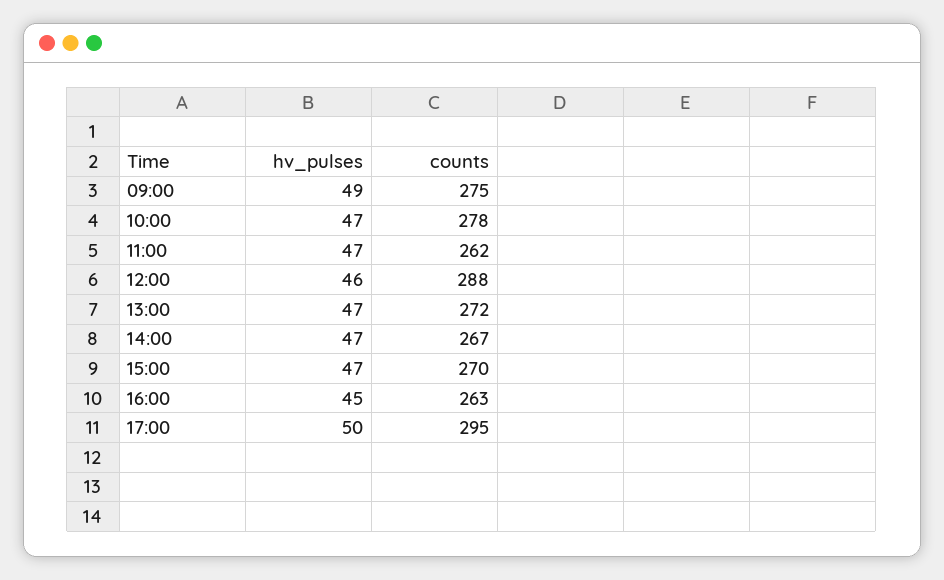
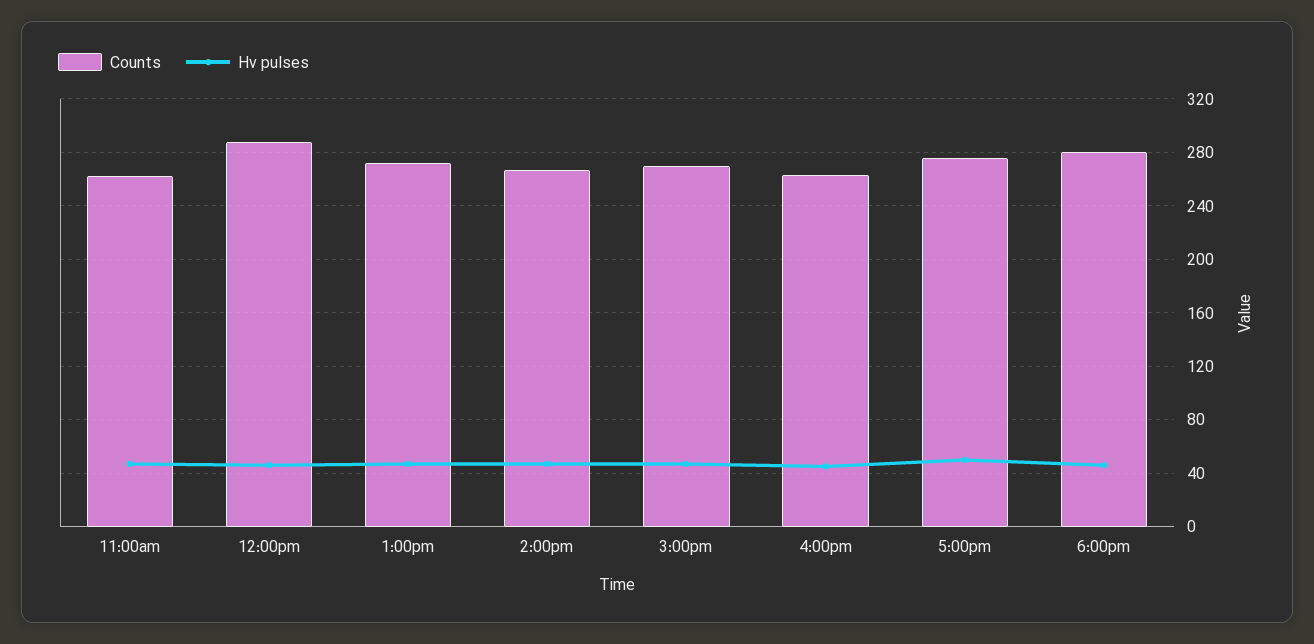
hv_pulses, 09:00: 49 -> none
counts, 09:00: 275 -> none
hv_pulses, 10:00: 47 -> none
counts, 10:00: 278 -> none
counts, 17:00: 295 -> 275
counts, 6:00pm: none -> 280
hv_pulses, 6:00pm: none -> 45

